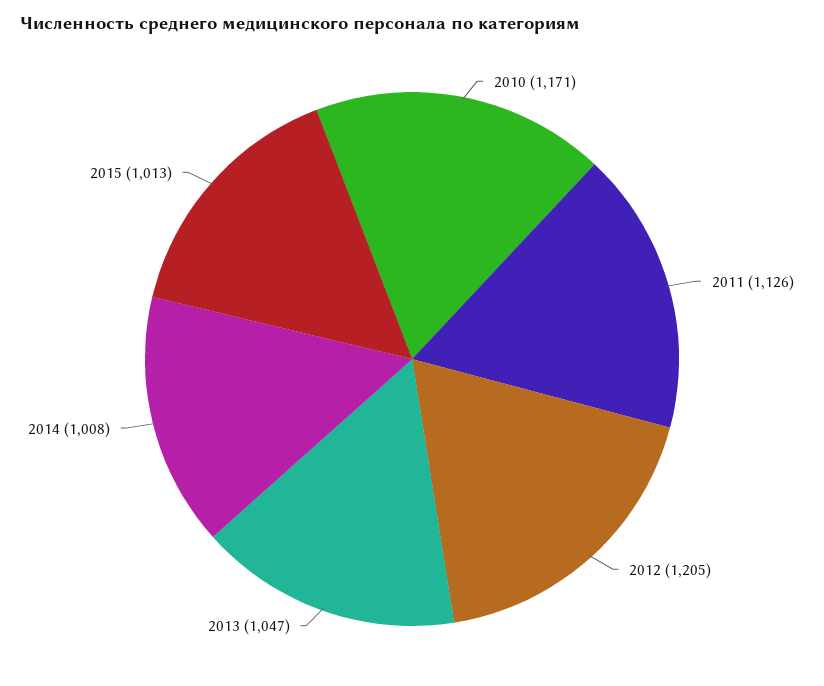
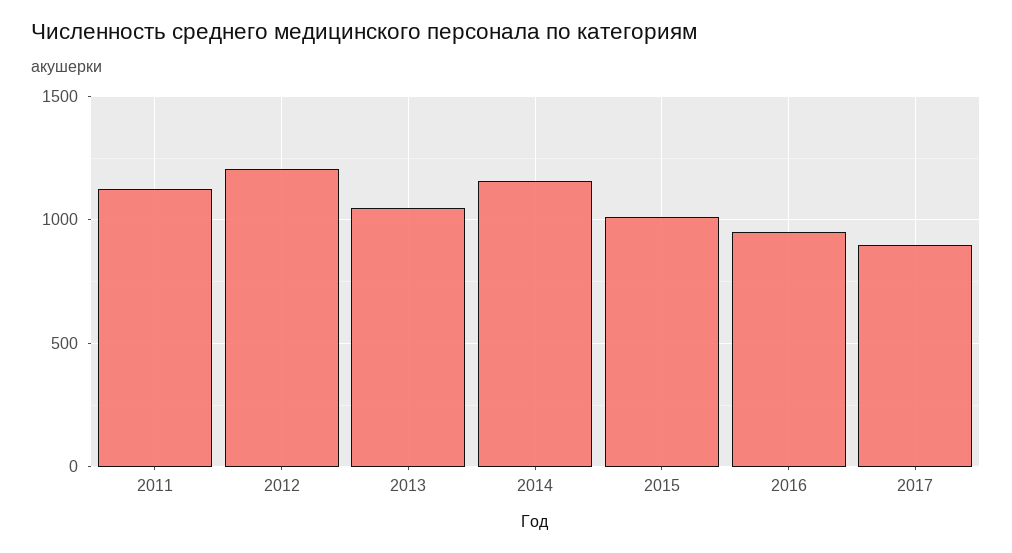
2010: 1171 -> none
2014: 1008 -> 1150
2016: none -> 950
2017: none -> 900

